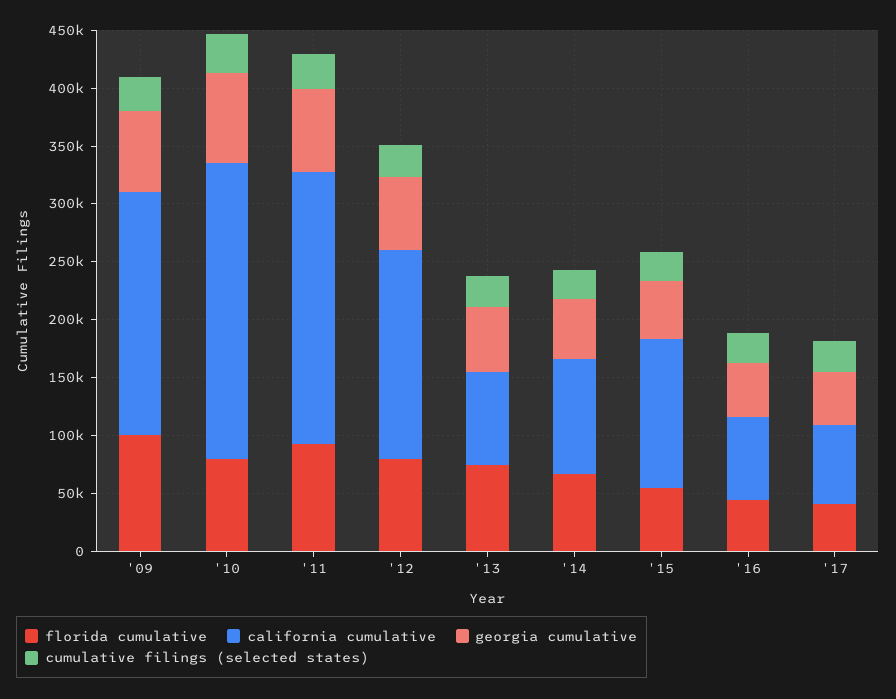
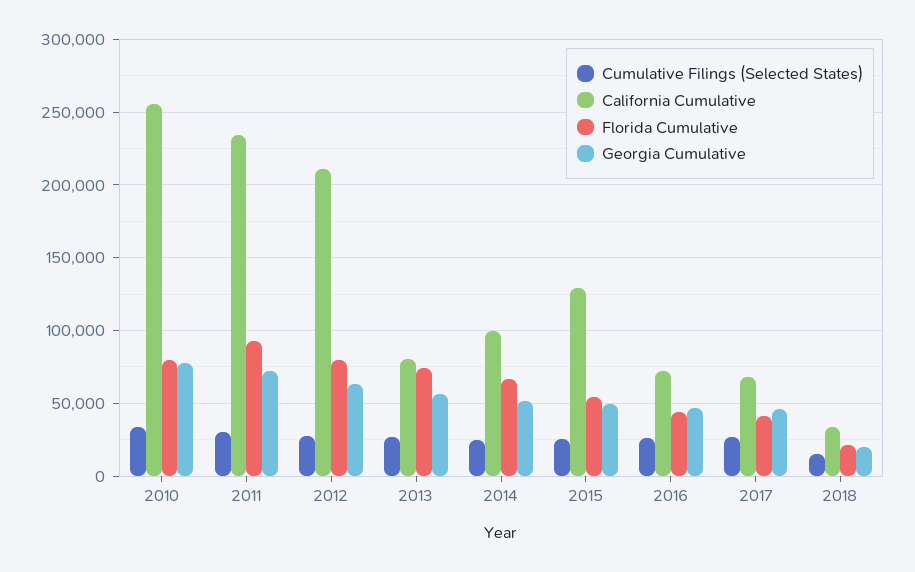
florida cumulative, '09: 100000 -> none
california cumulative, '09: 210000 -> none
georgia cumulative, '09: 70000 -> none
cumulative filings (selected states), '09: 30000 -> none
california cumulative, '12: 180000 -> 210000
cumulative filings (selected states), 2018: none -> 15000
california cumulative, 2018: none -> 35000
florida cumulative, 2018: none -> 20000
georgia cumulative, 2018: none -> 20000

